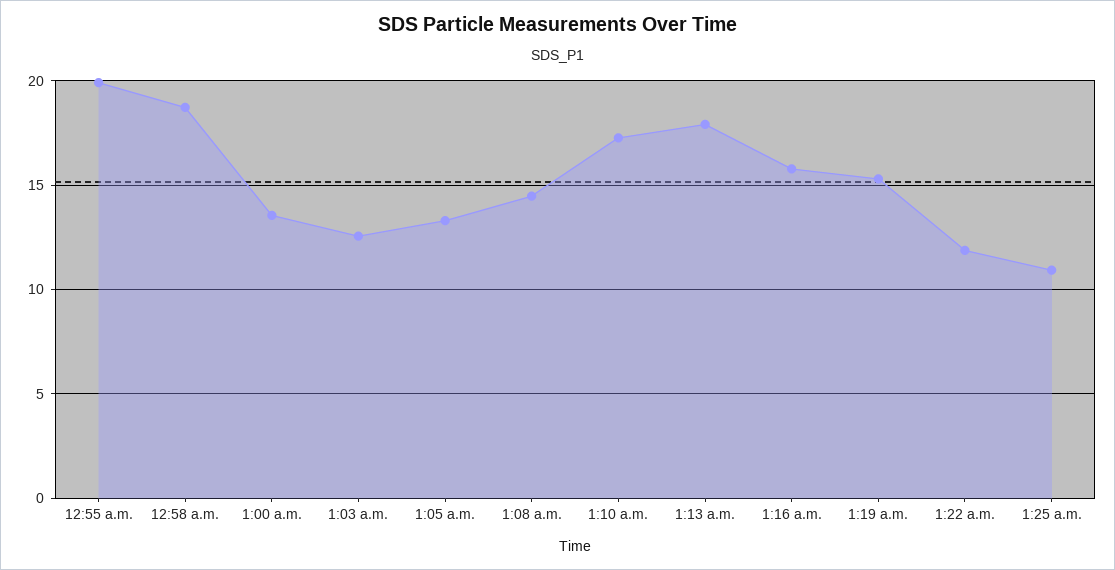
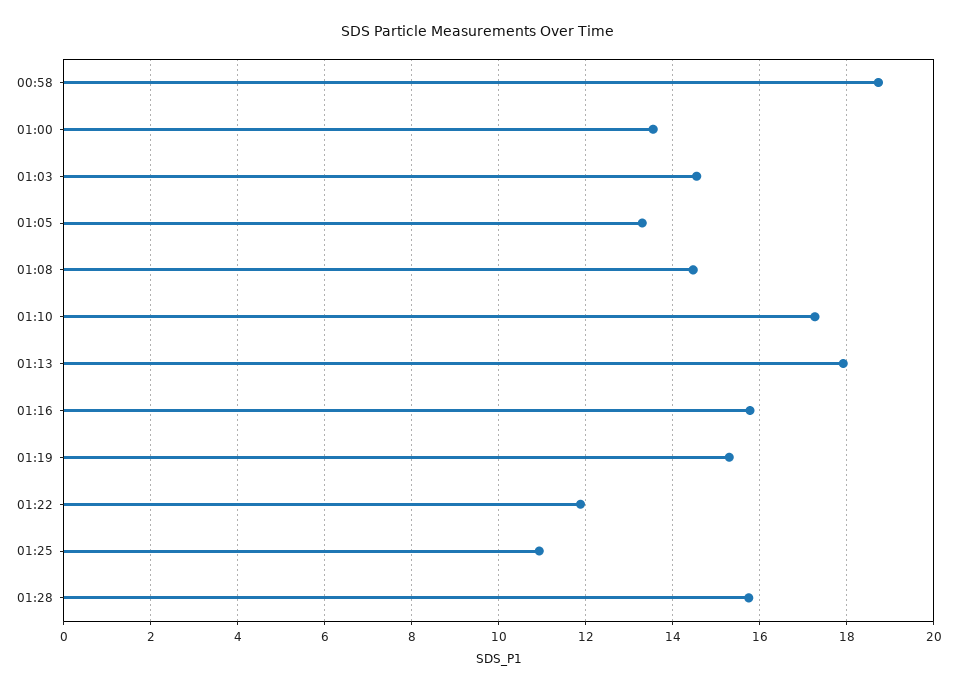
12:55 a.m.: 20 -> none
1:03 a.m.: 12.5 -> 14.6
01:28: none -> 15.8

